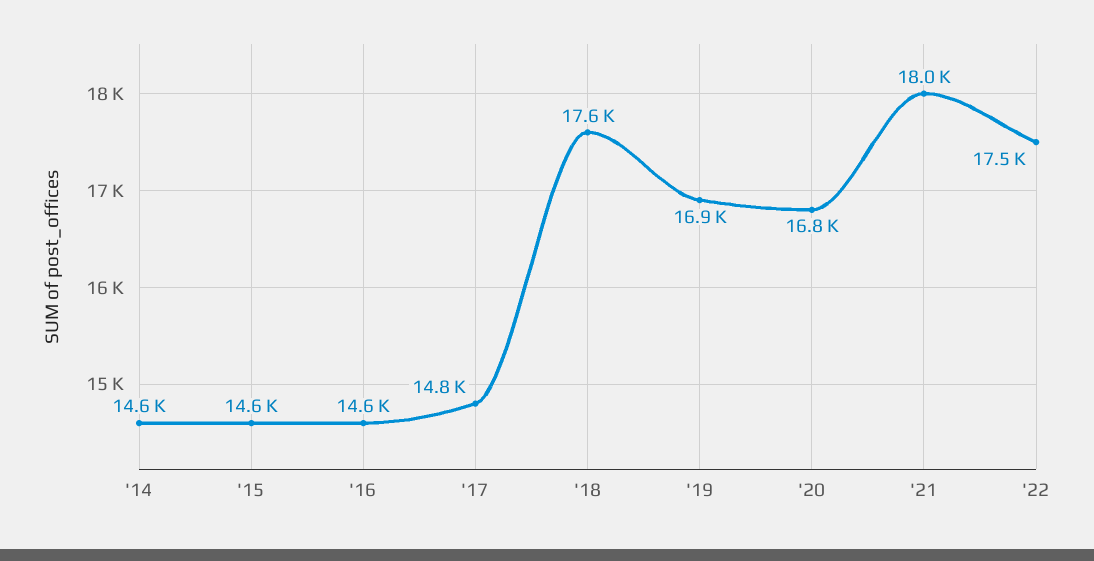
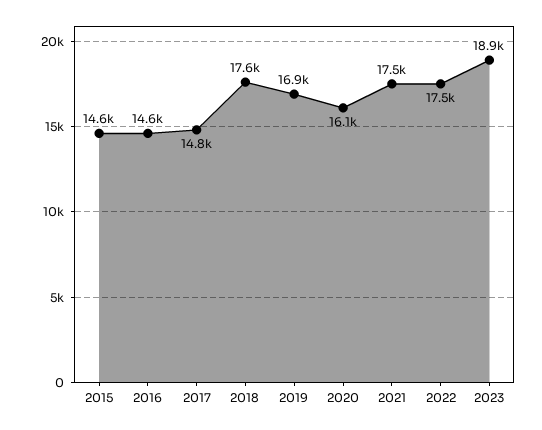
'14: 14600 -> none
'20: 16800 -> 16100
'21: 18000 -> 17500
2023: none -> 18900

